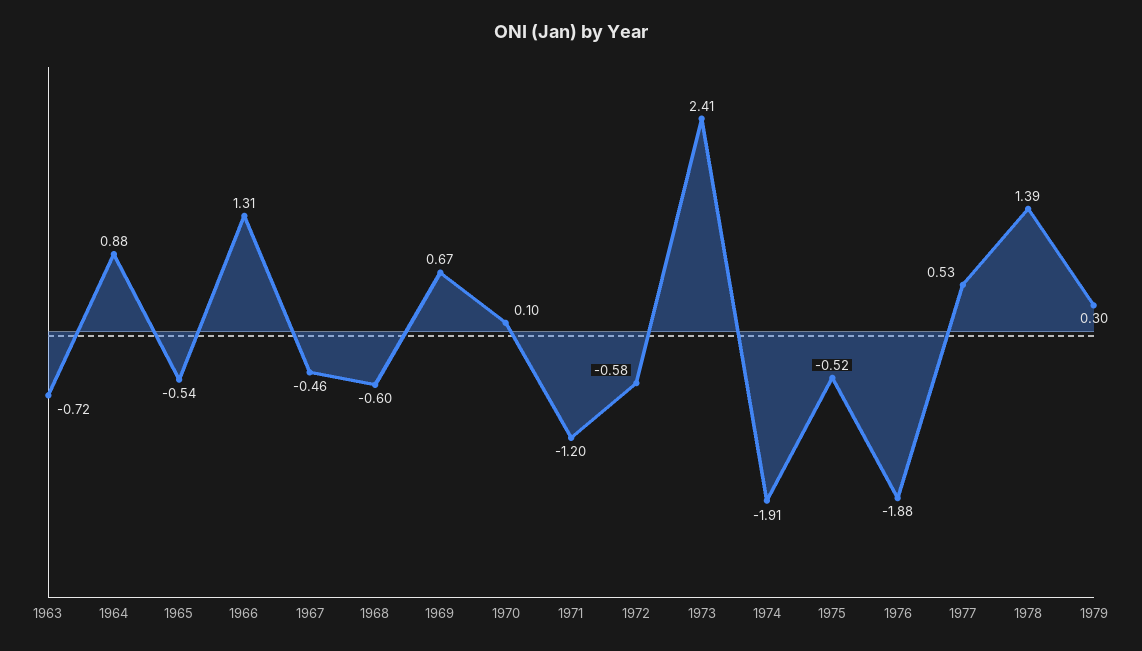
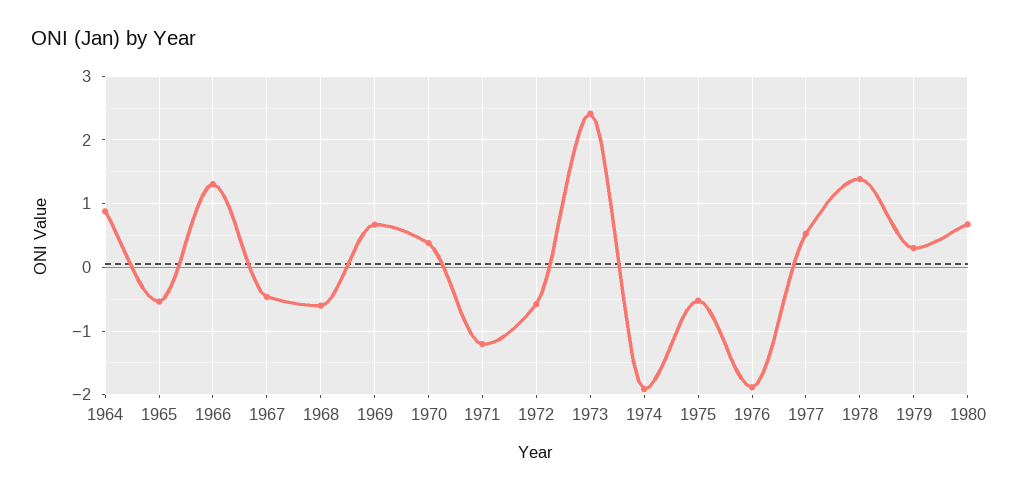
1963: -0.72 -> none
1970: 0.1 -> 0.4
1980: none -> 0.7

